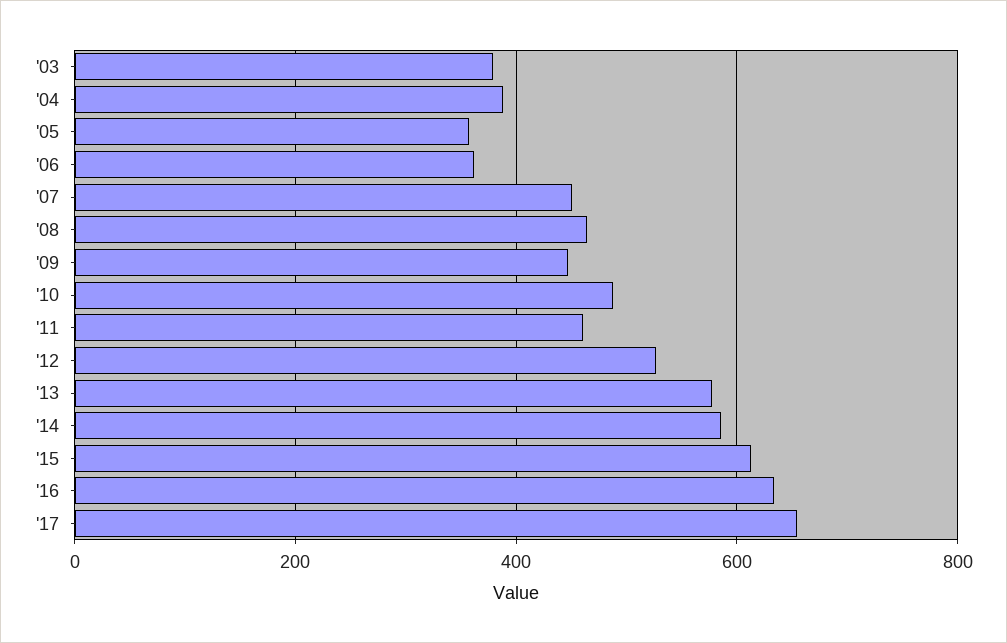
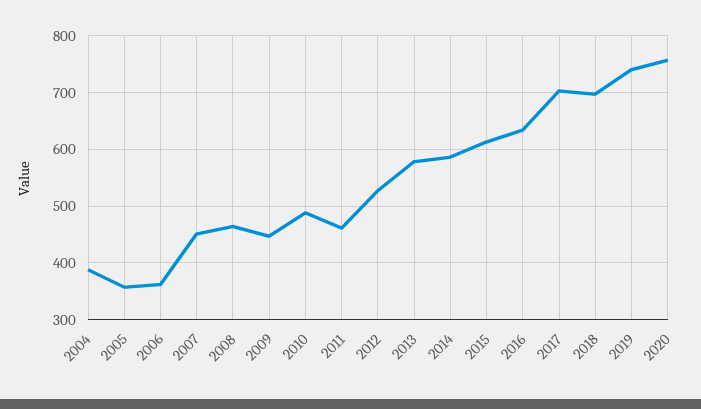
'03: 380 -> none
'17: 660 -> 700
2018: none -> 700
2019: none -> 740
2020: none -> 760

